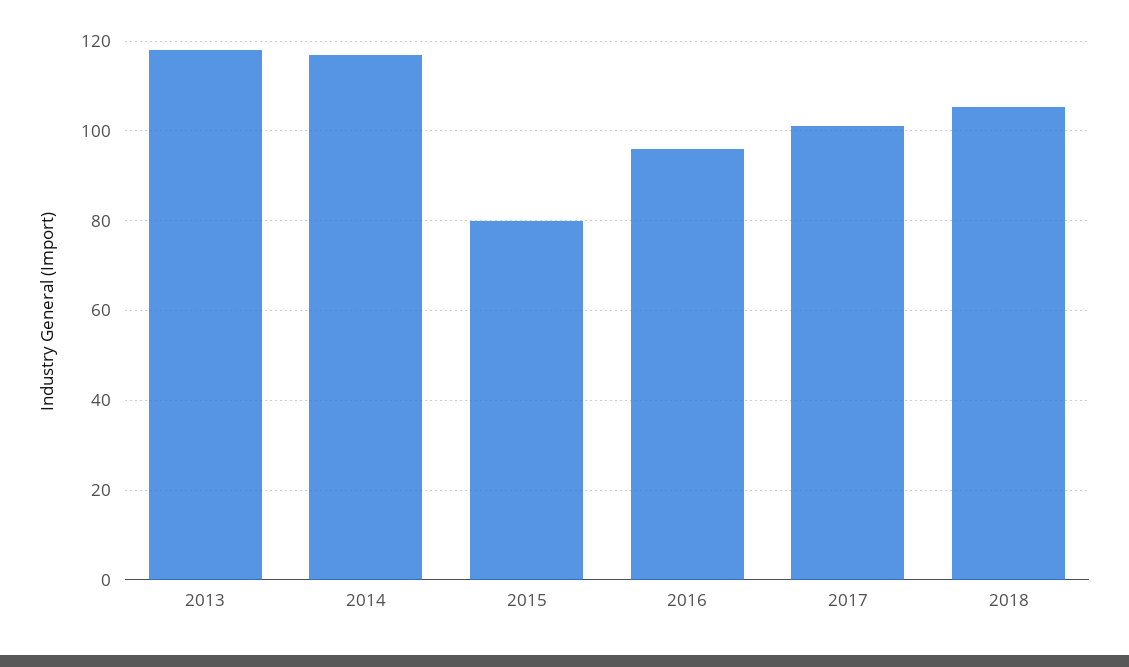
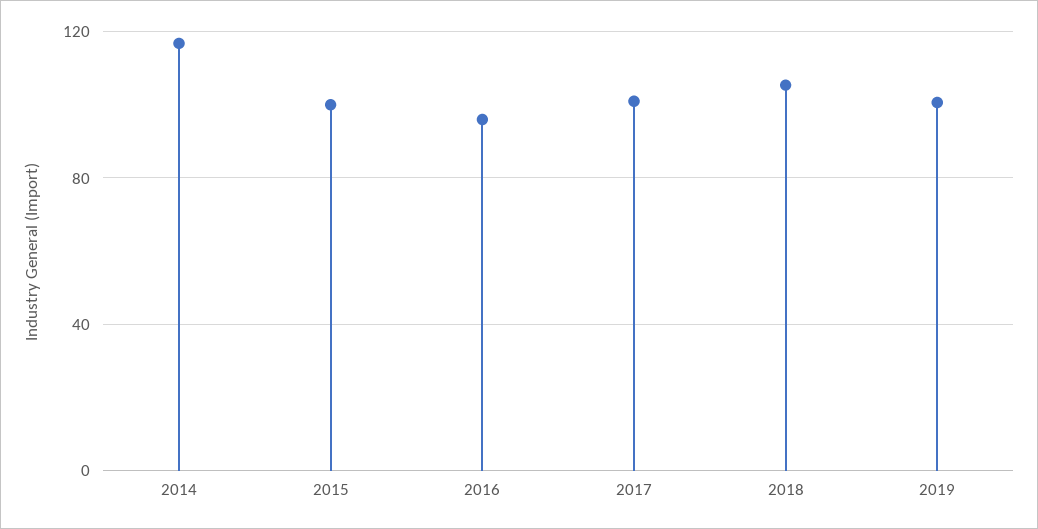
2013: 118 -> none
2015: 80 -> 100
2019: none -> 100

